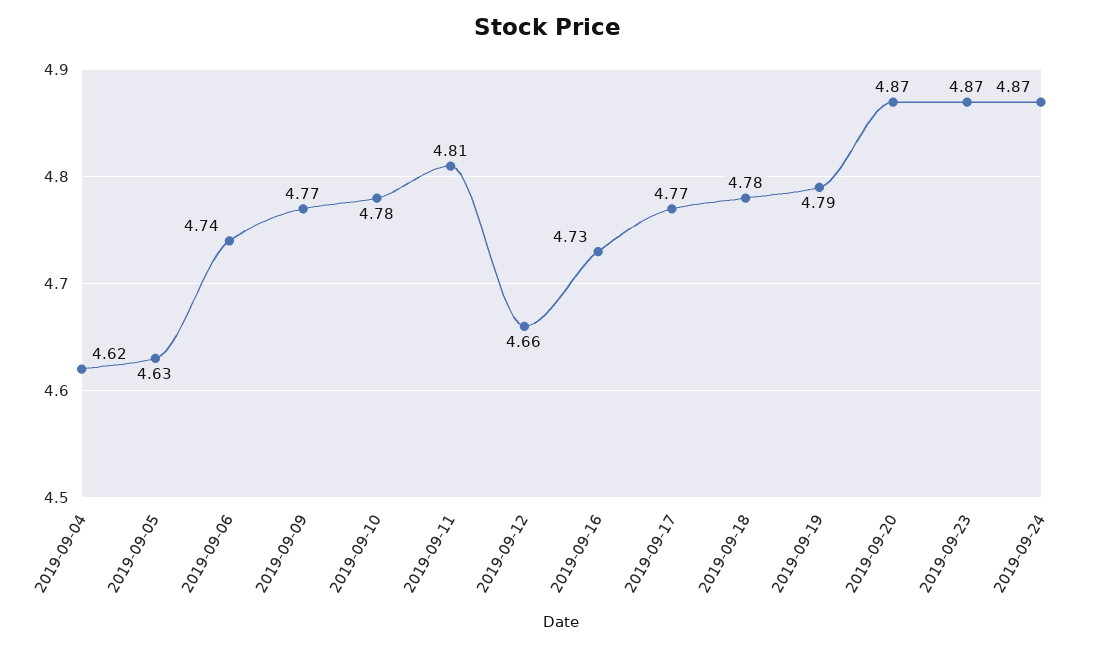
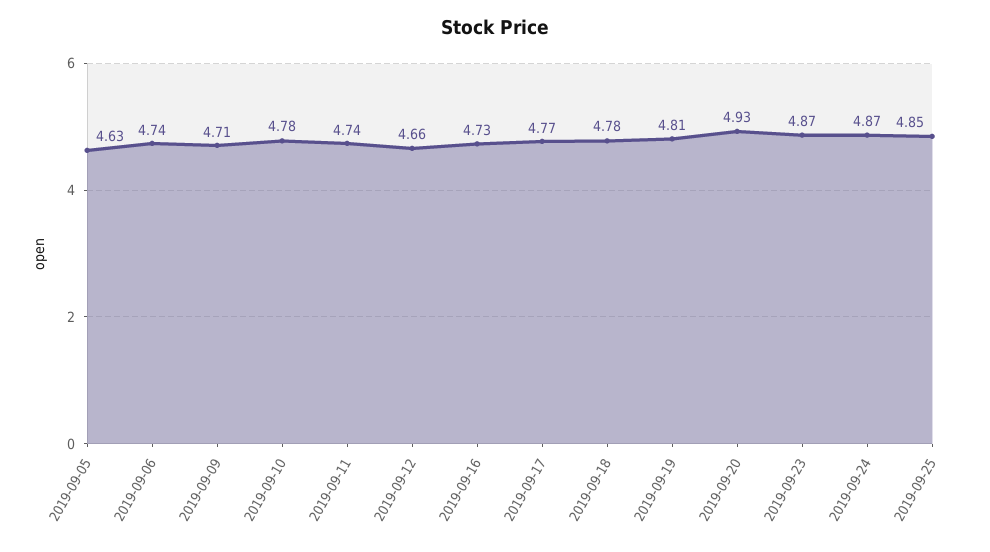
2019-09-04: 4.62 -> none
2019-09-09: 4.77 -> 4.71
2019-09-11: 4.81 -> 4.74
2019-09-19: 4.79 -> 4.81
2019-09-20: 4.87 -> 4.93
2019-09-25: none -> 4.85

